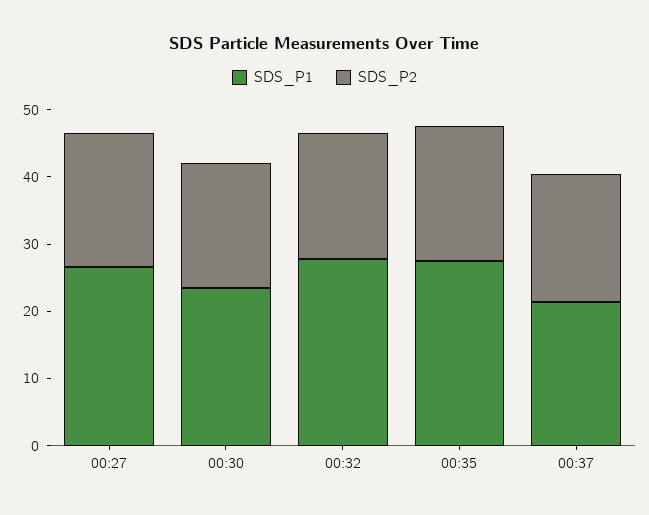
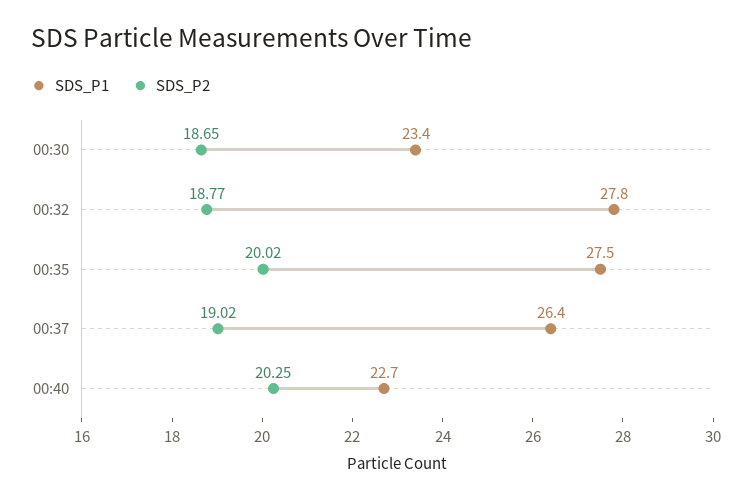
SDS_P1, 00:27: 26 -> none
SDS_P2, 00:27: 20 -> none
SDS_P1, 00:37: 22 -> 26.4
SDS_P1, 00:40: none -> 22.7
SDS_P2, 00:40: none -> 20.25

